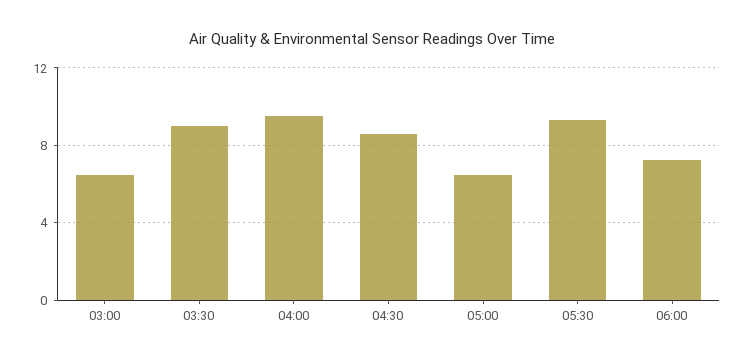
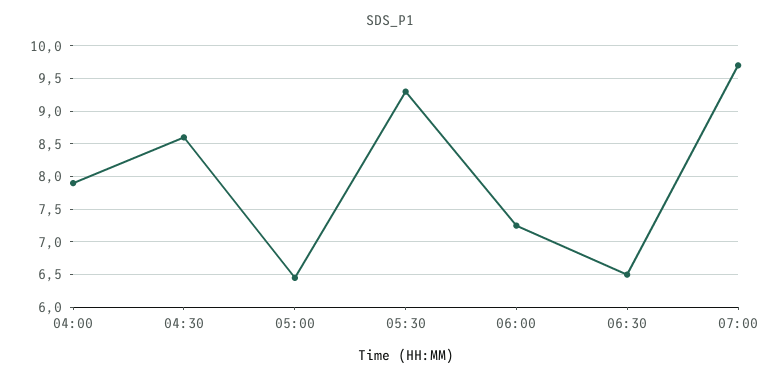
03:00: 6.5 -> none
03:30: 9 -> none
04:00: 9.5 -> 7.9
06:30: none -> 6.5
07:00: none -> 9.7

